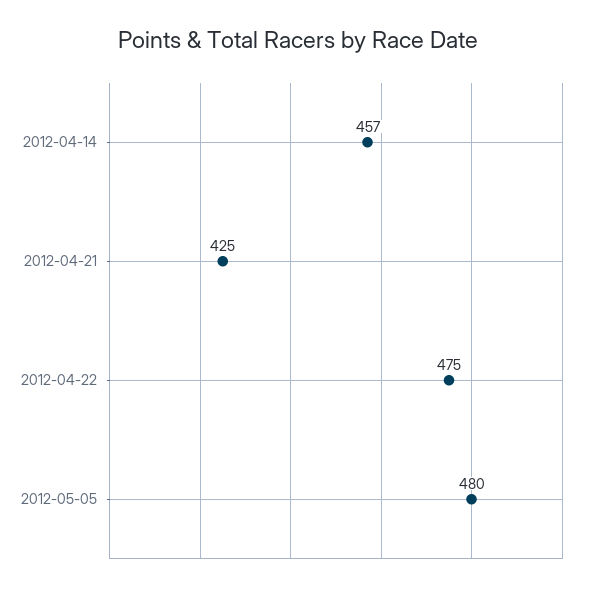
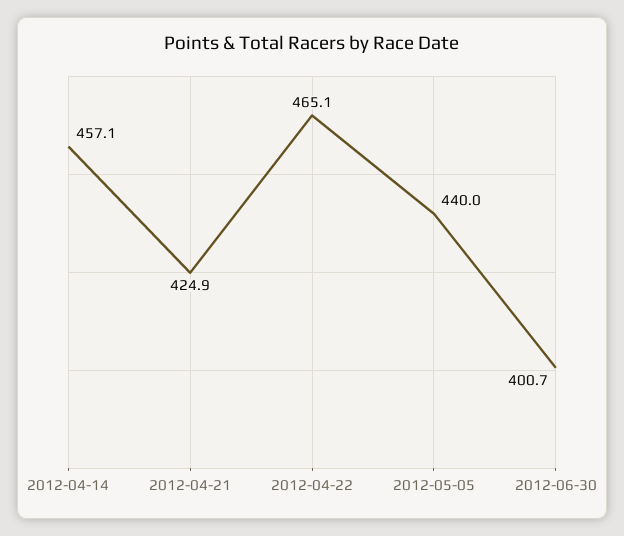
2012-04-22: 475 -> 465.1
2012-05-05: 480 -> 440
2012-06-30: none -> 400.7

